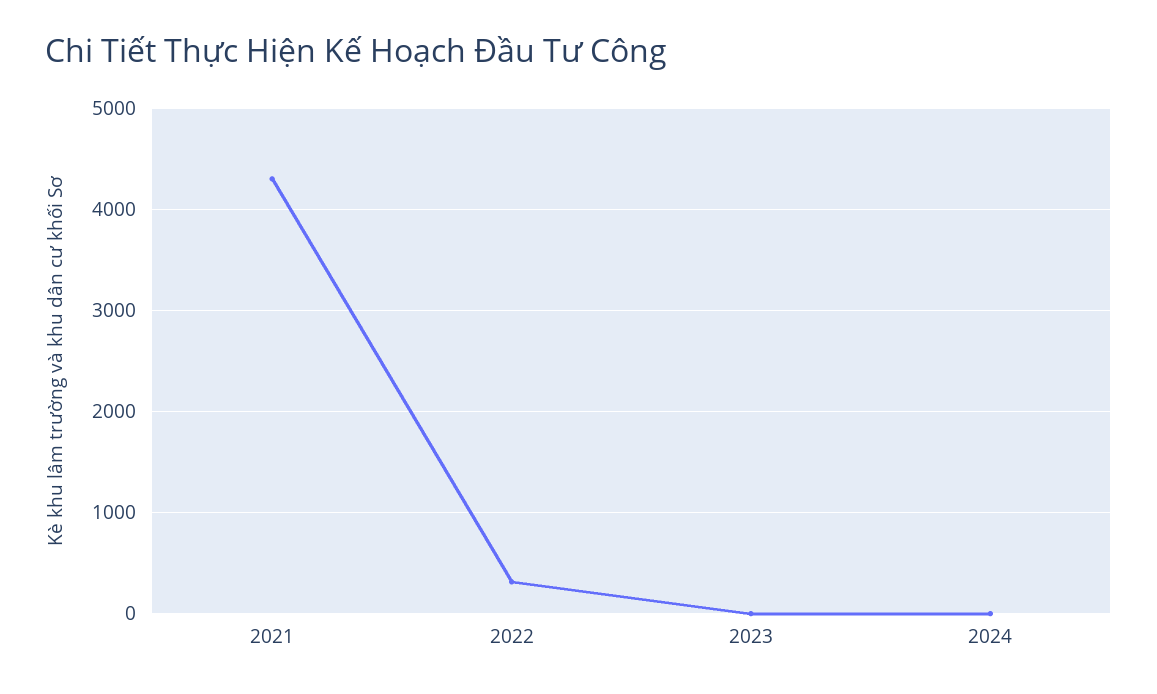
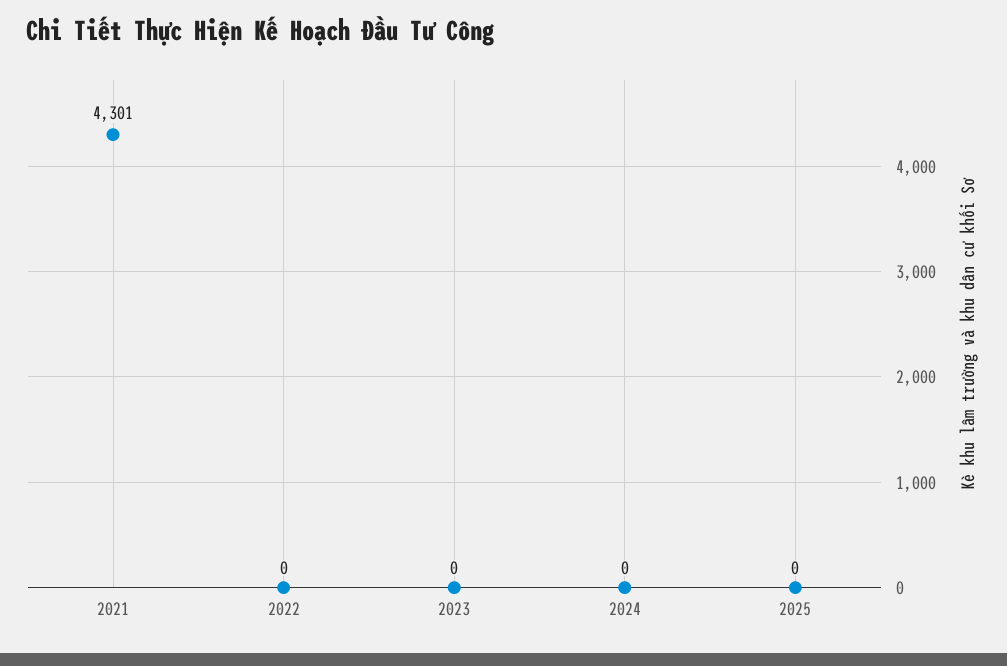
2022: 300 -> 0
2025: none -> 0

